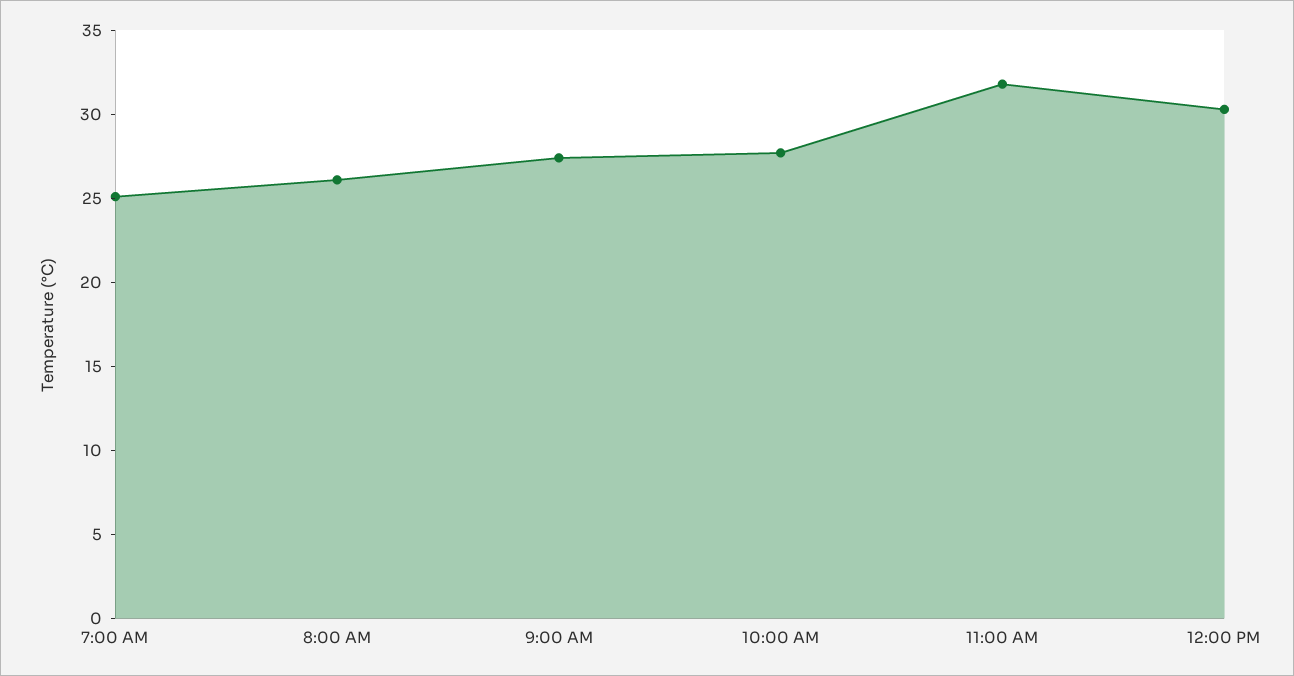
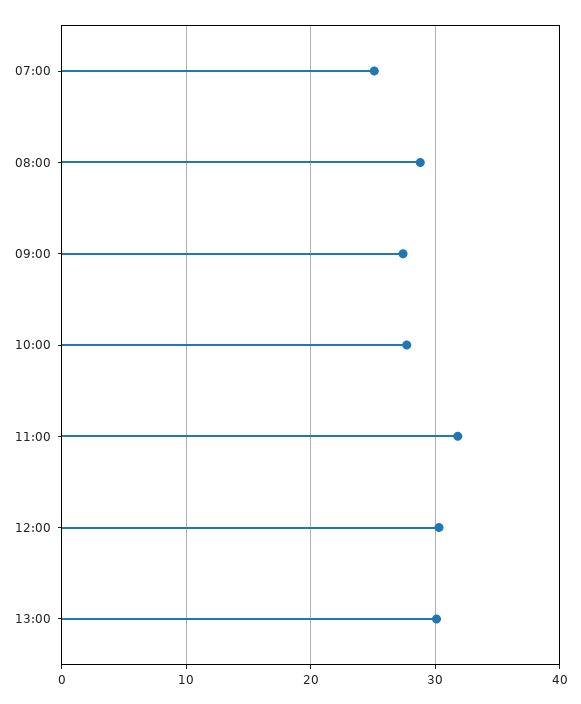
8:00 AM: 26 -> 29
13:00: none -> 30

